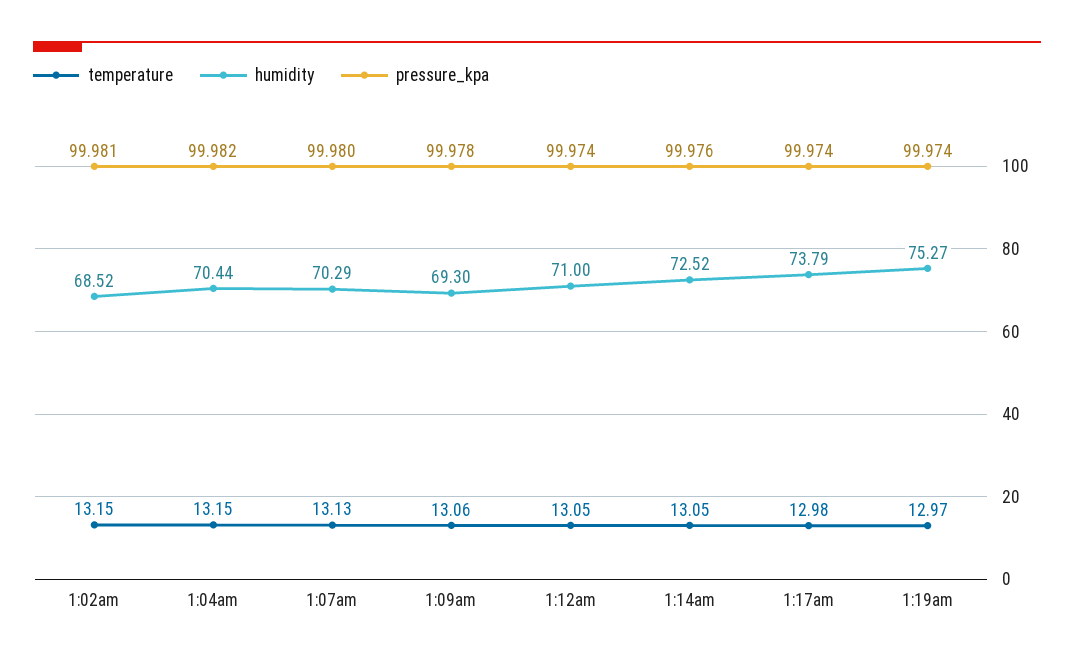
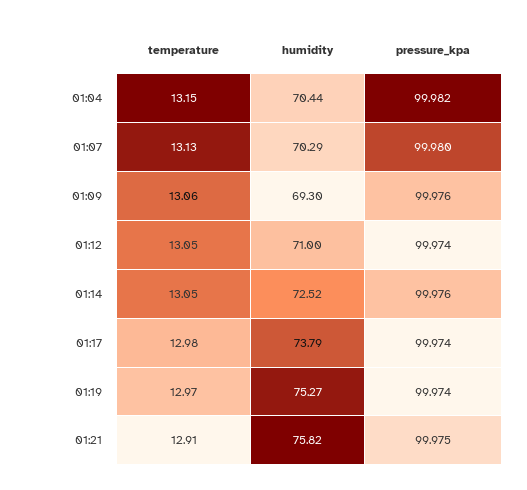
temperature, 1:02am: 13.15 -> none
humidity, 1:02am: 68.52 -> none
pressure_kpa, 1:02am: 99.981 -> none
pressure_kpa, 1:09am: 99.978 -> 99.976
temperature, 01:21: none -> 12.91
humidity, 01:21: none -> 75.82
pressure_kpa, 01:21: none -> 99.975

